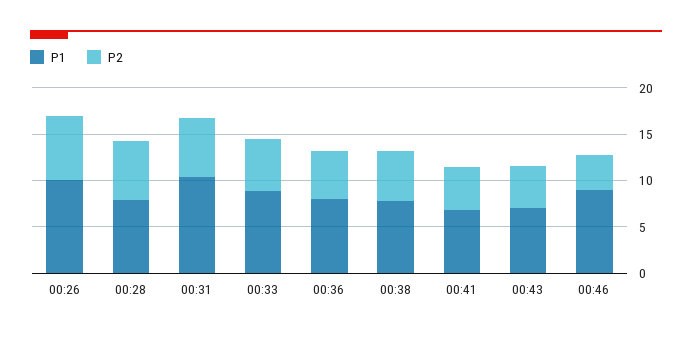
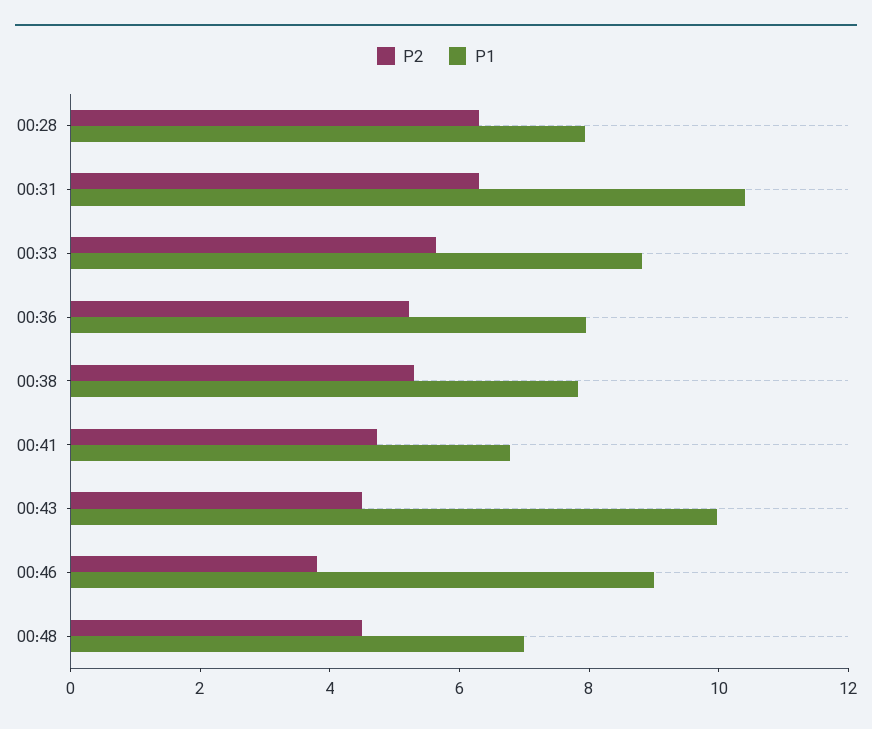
P1, 00:26: 10 -> none
P2, 00:26: 7 -> none
P1, 00:43: 7 -> 10
P2, 00:48: none -> 4.5
P1, 00:48: none -> 7

